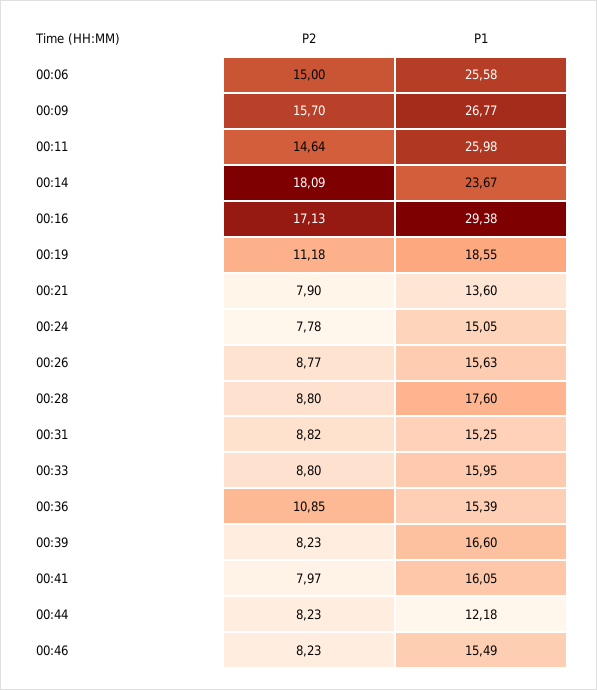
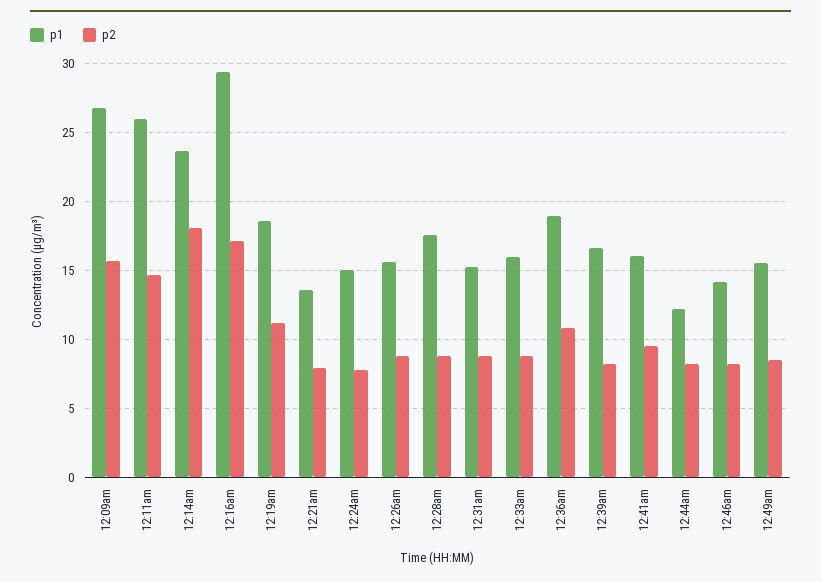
P2, 00:06: 15 -> none
P1, 00:06: 25.58 -> none
P1, 00:36: 15.39 -> 19
P2, 00:41: 7.97 -> 9.5
P1, 00:46: 15.49 -> 14
P1, 12:49am: none -> 15.5
P2, 12:49am: none -> 8.5

